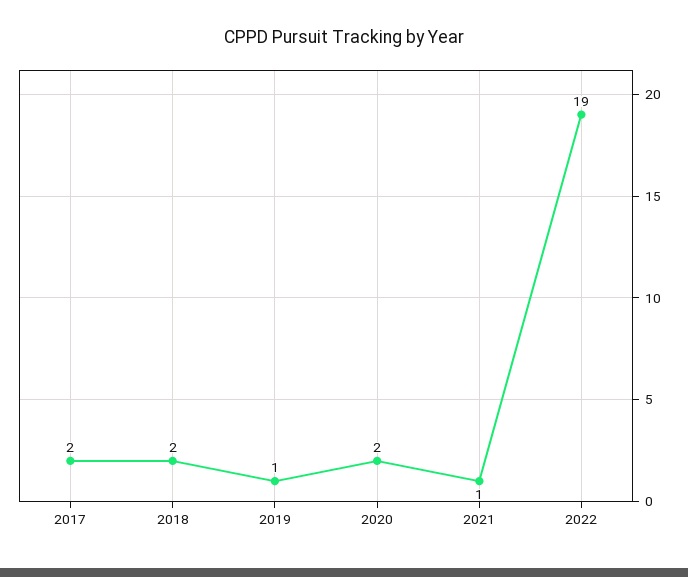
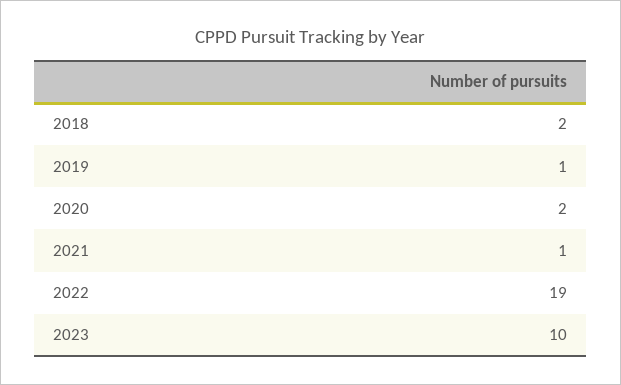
2017: 2 -> none
2023: none -> 10

